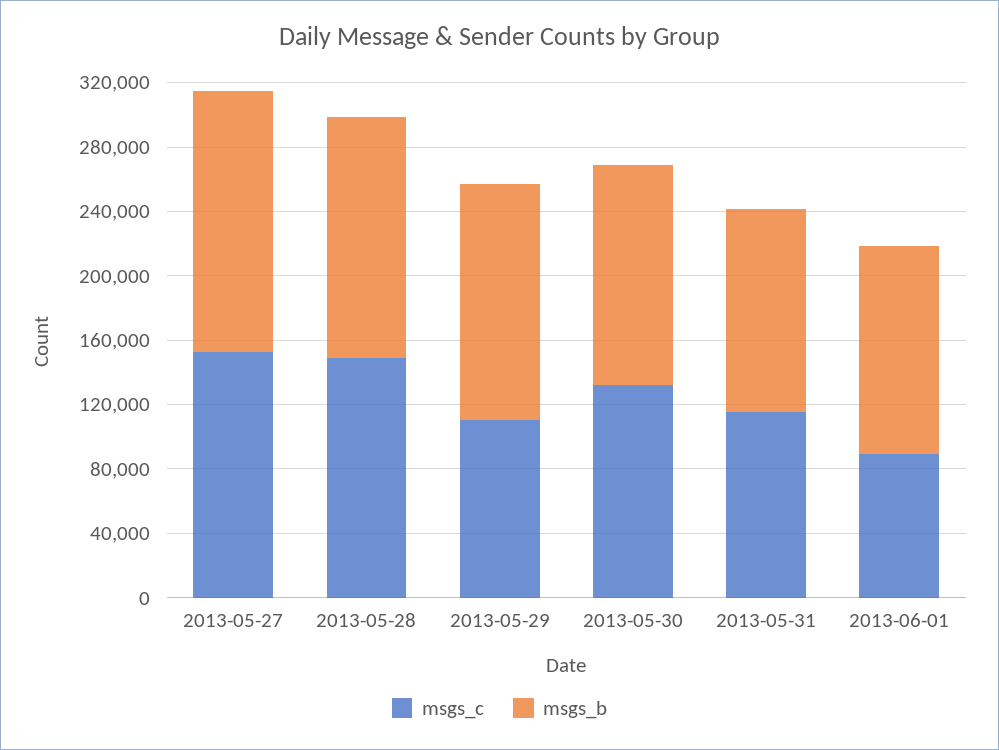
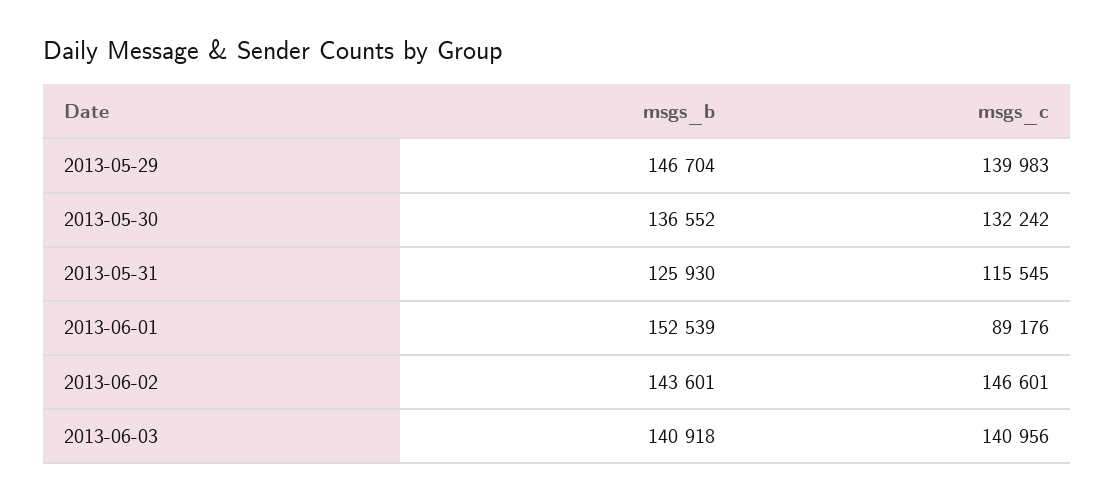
msgs_c, 2013-05-27: 150000 -> none
msgs_b, 2013-05-27: 160000 -> none
msgs_c, 2013-05-28: 150000 -> none
msgs_b, 2013-05-28: 150000 -> none
msgs_c, 2013-05-29: 110000 -> 139983
msgs_b, 2013-06-01: 130000 -> 152539
msgs_b, 2013-06-02: none -> 143601
msgs_c, 2013-06-02: none -> 146601
msgs_b, 2013-06-03: none -> 140918
msgs_c, 2013-06-03: none -> 140956

